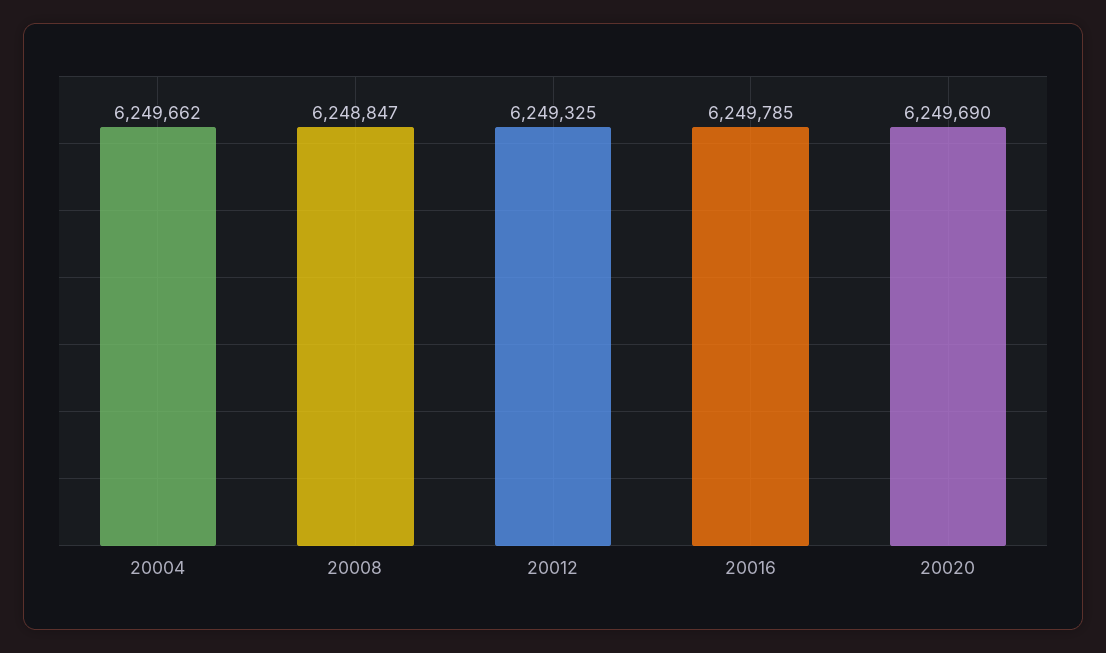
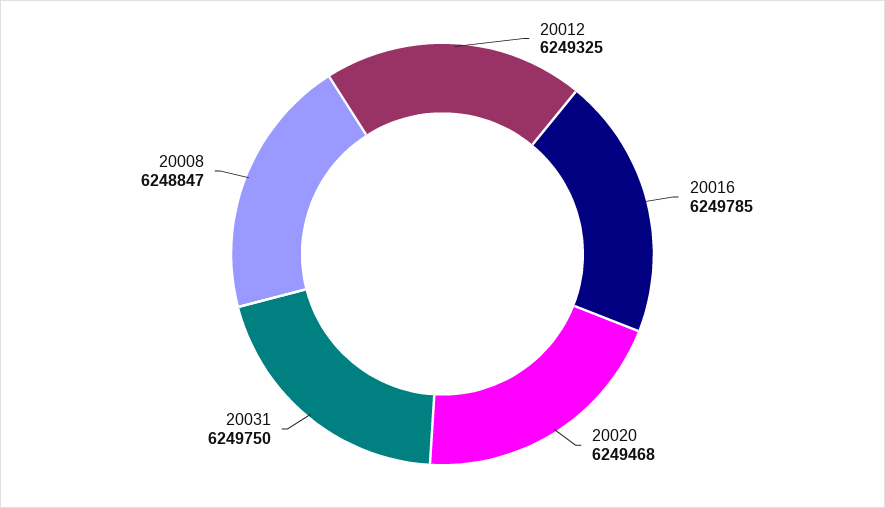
20004: 6249662 -> none
20020: 6249690 -> 6249468
20031: none -> 6249750

